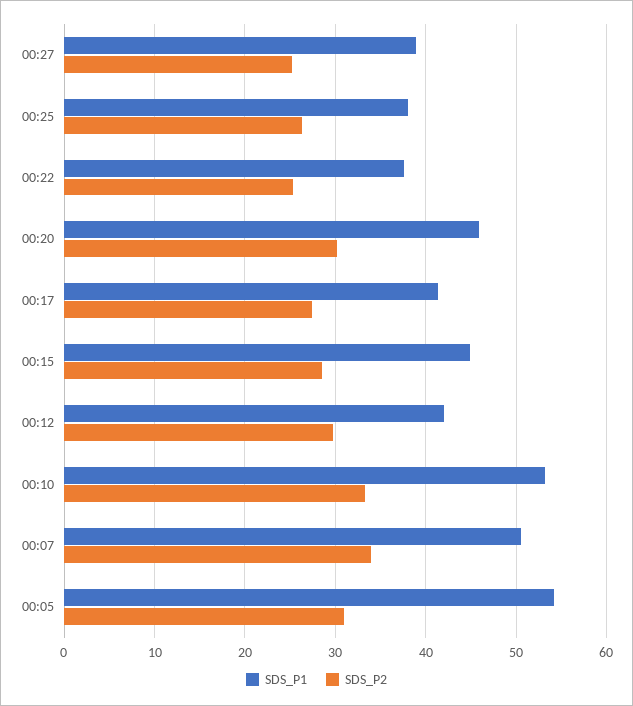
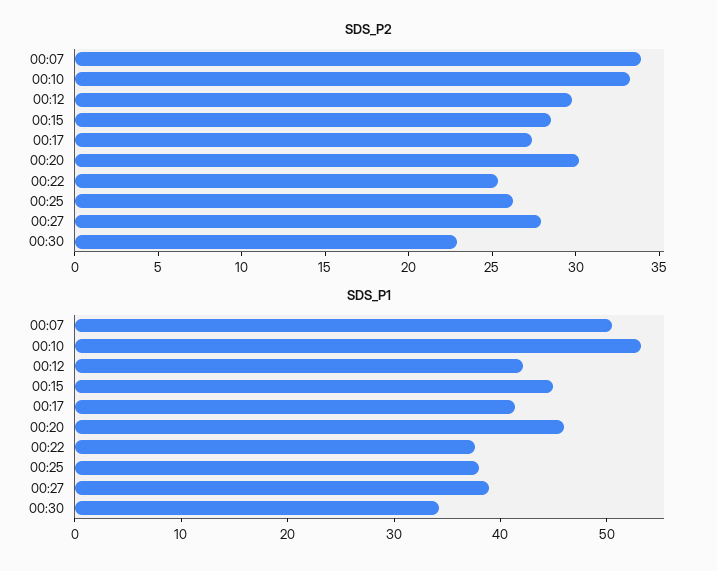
SDS_P2, 00:27: 25 -> 28
SDS_P1, 00:05: 54 -> none
SDS_P2, 00:05: 31 -> none
SDS_P2, 00:30: none -> 23
SDS_P1, 00:30: none -> 34

